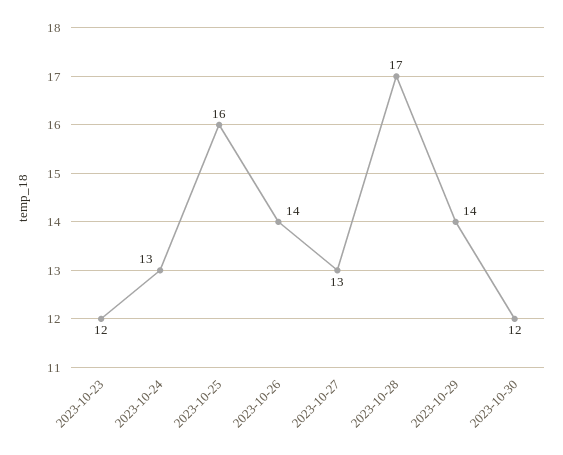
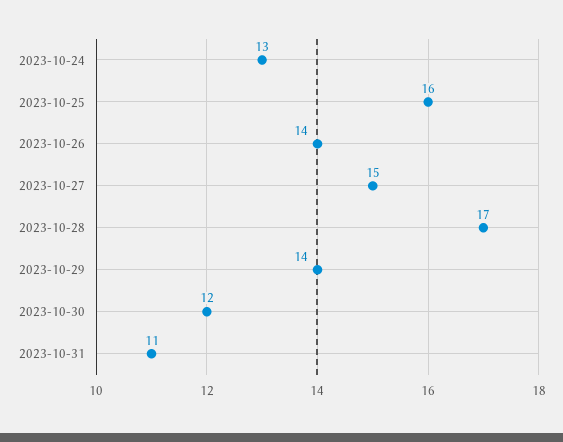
2023-10-23: 12 -> none
2023-10-27: 13 -> 15
2023-10-31: none -> 11

